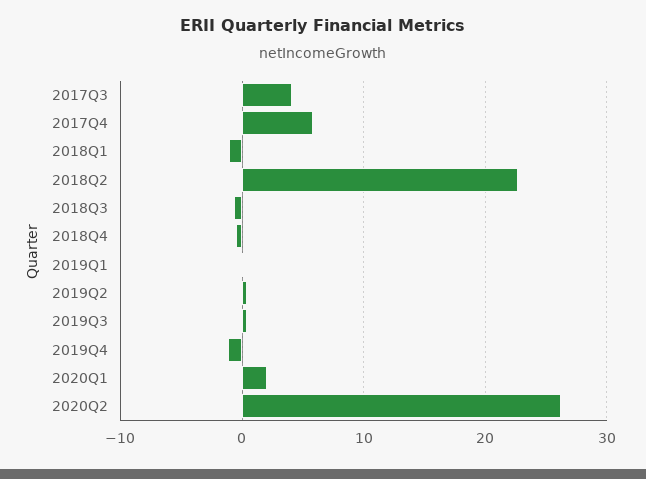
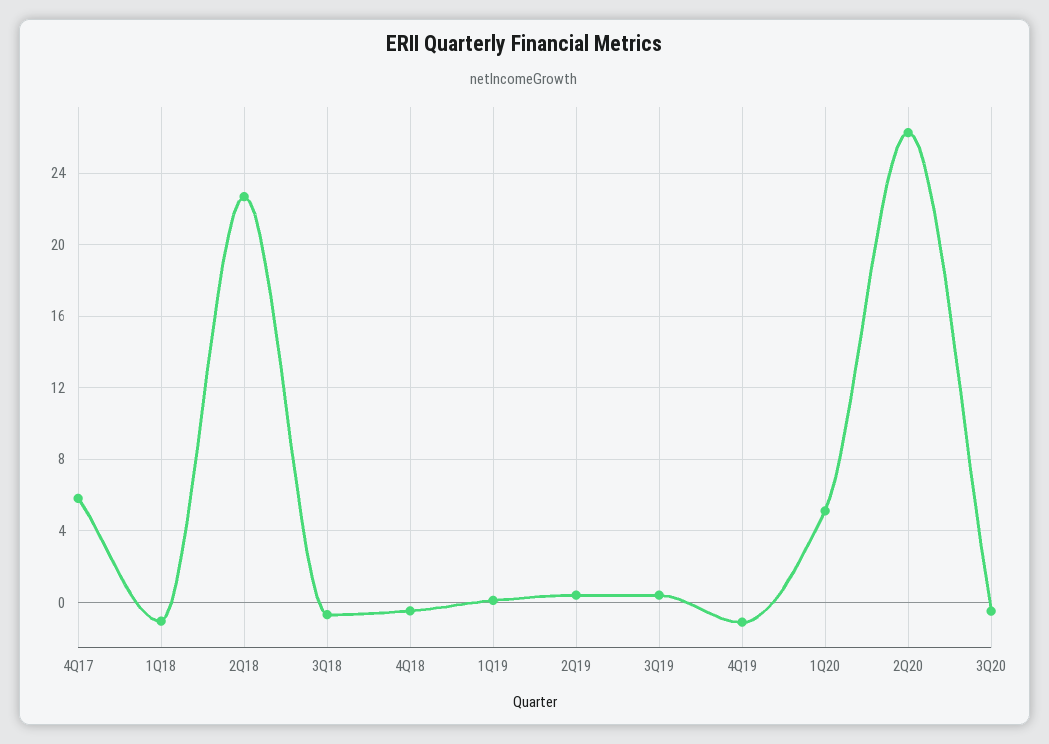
2017Q3: 4 -> none
2020Q1: 2 -> 5
3Q20: none -> -0.5

